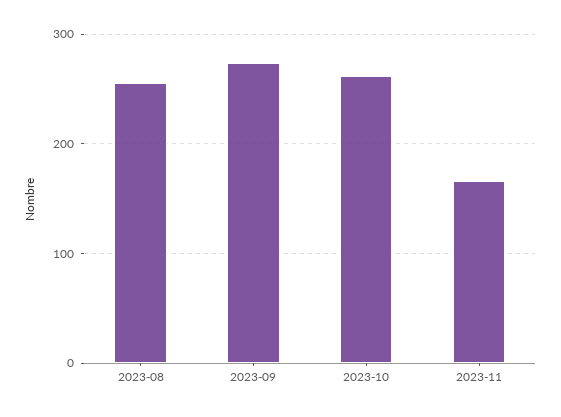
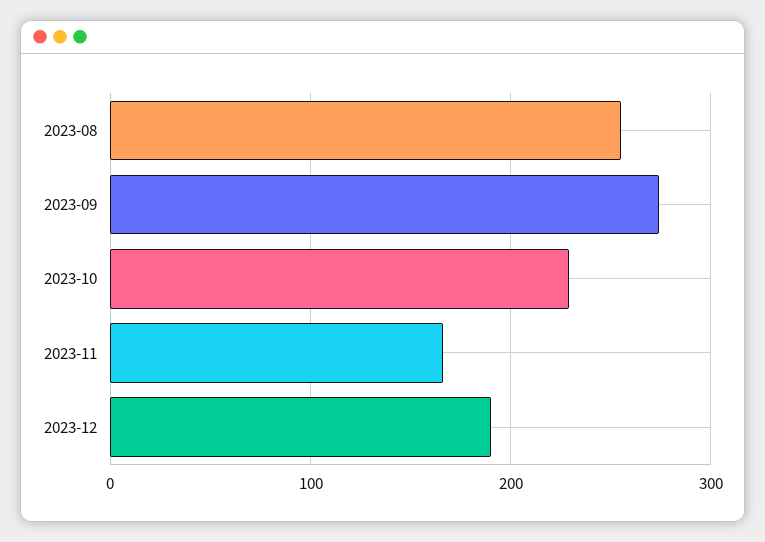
2023-10: 260 -> 230
2023-12: none -> 190

